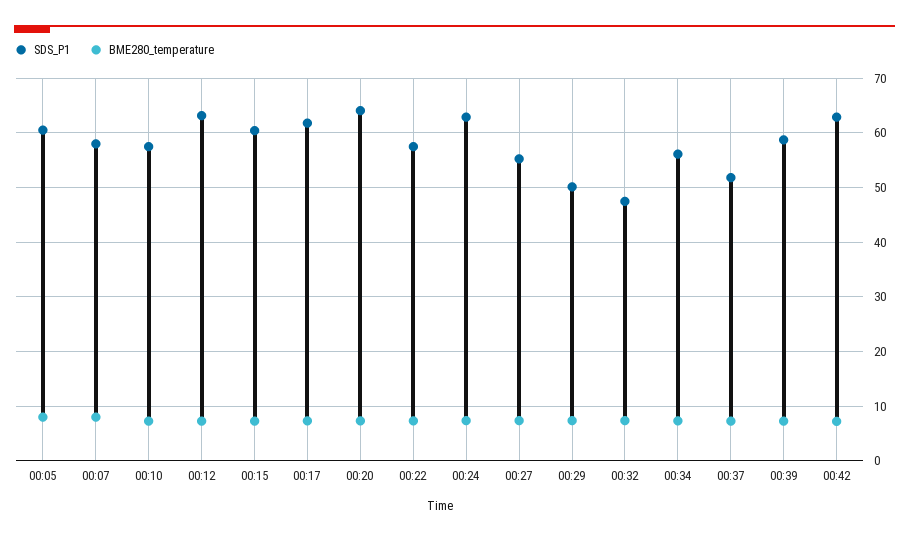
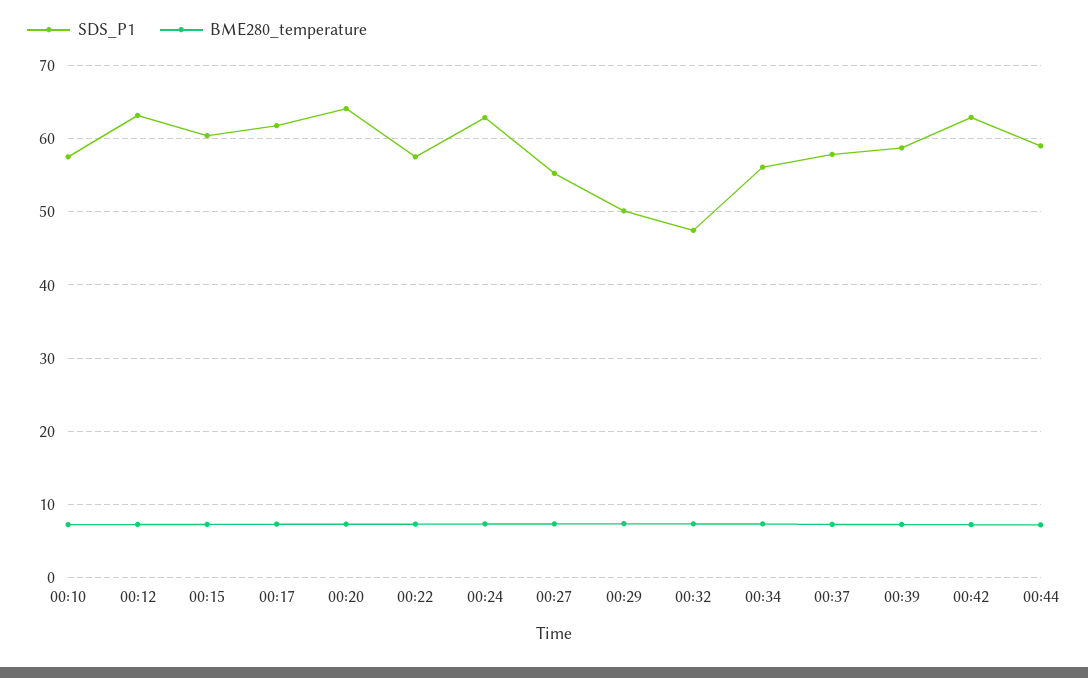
SDS_P1, 00:05: 60 -> none
BME280_temperature, 00:05: 8 -> none
SDS_P1, 00:07: 58 -> none
BME280_temperature, 00:07: 8 -> none
SDS_P1, 00:37: 52 -> 58
SDS_P1, 00:44: none -> 59
BME280_temperature, 00:44: none -> 7

